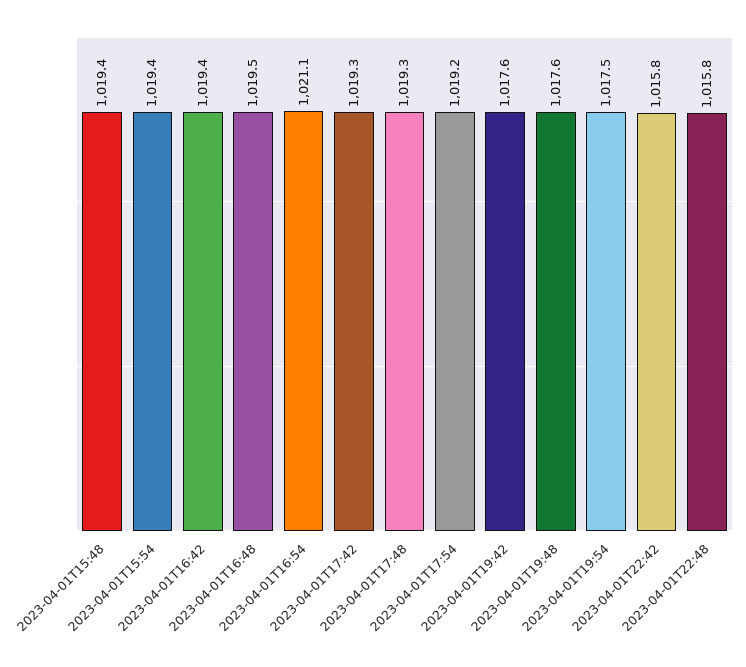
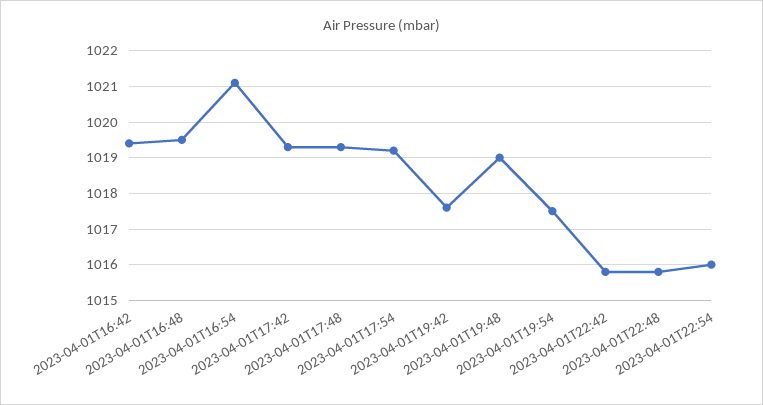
2023-04-01T15:48: 1019.4 -> none
2023-04-01T15:54: 1019.4 -> none
2023-04-01T19:48: 1017.6 -> 1019
2023-04-01T22:54: none -> 1016

